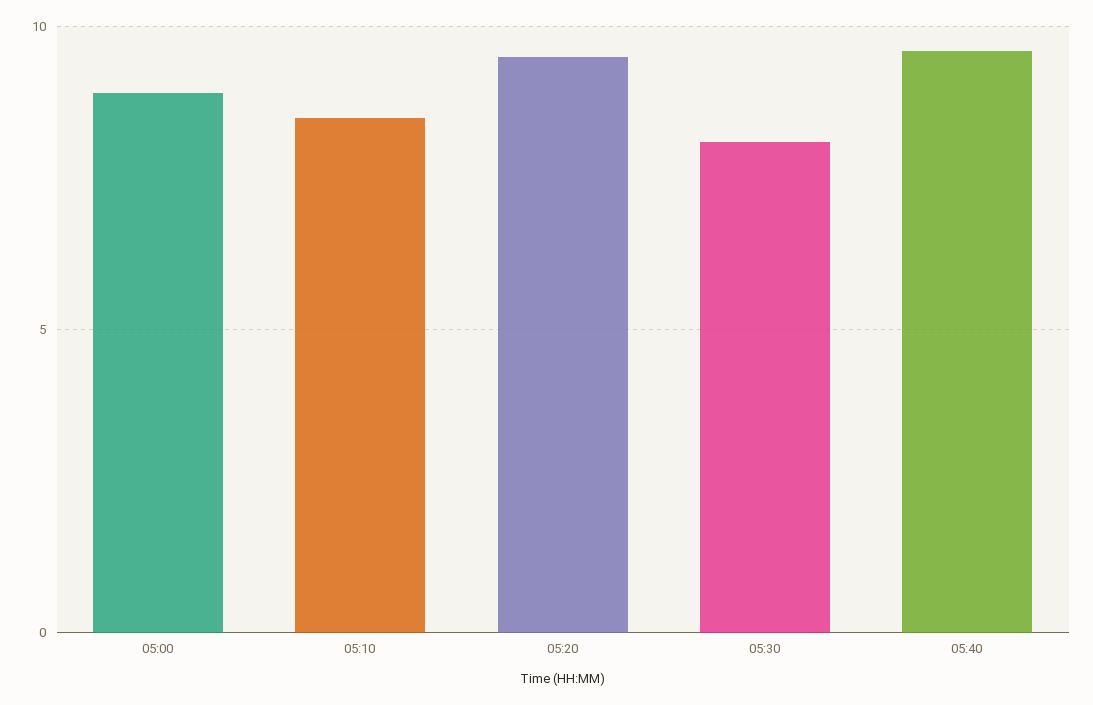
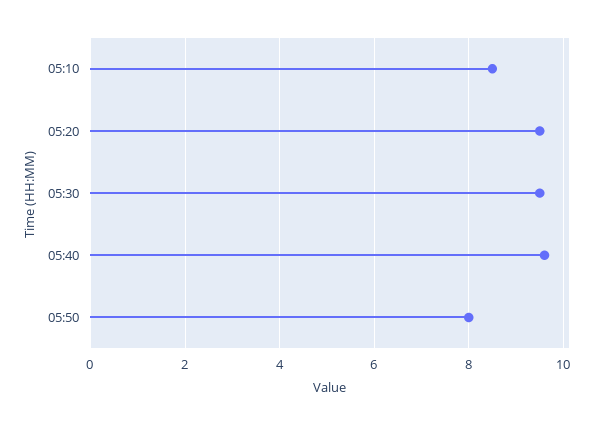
05:00: 9 -> none
05:30: 8 -> 9.5
05:50: none -> 8

